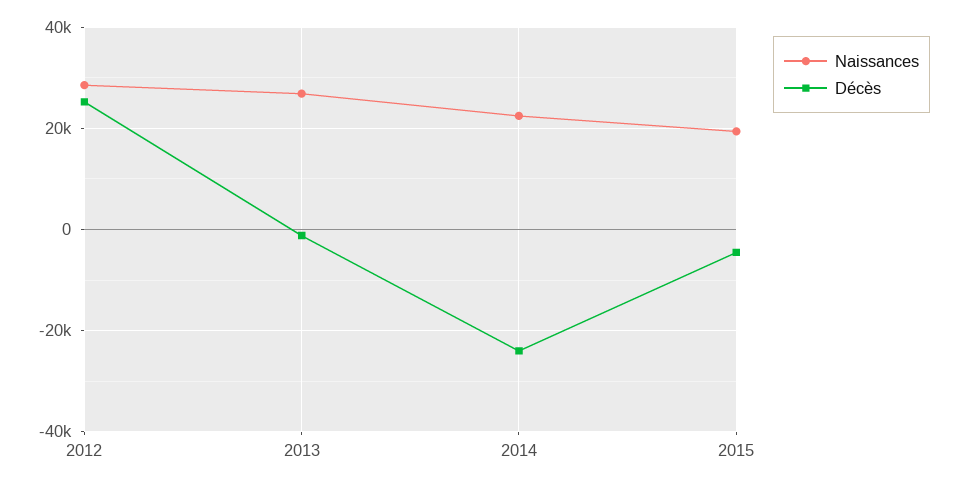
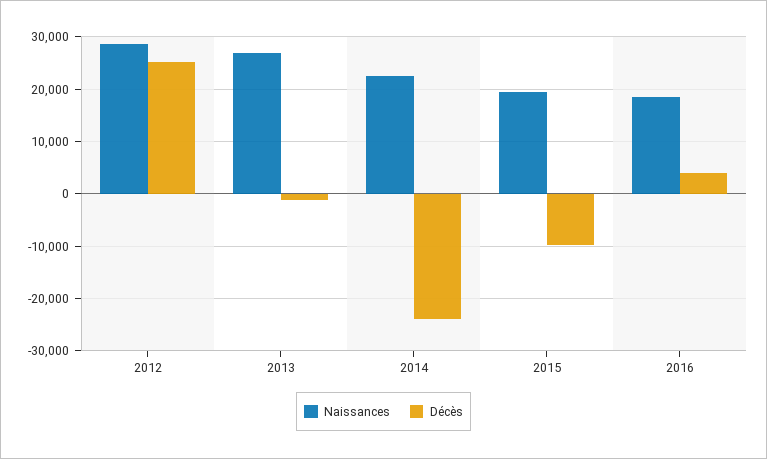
Décès, 2015: -4000 -> -10000
Naissances, 2016: none -> 18000
Décès, 2016: none -> 4000

